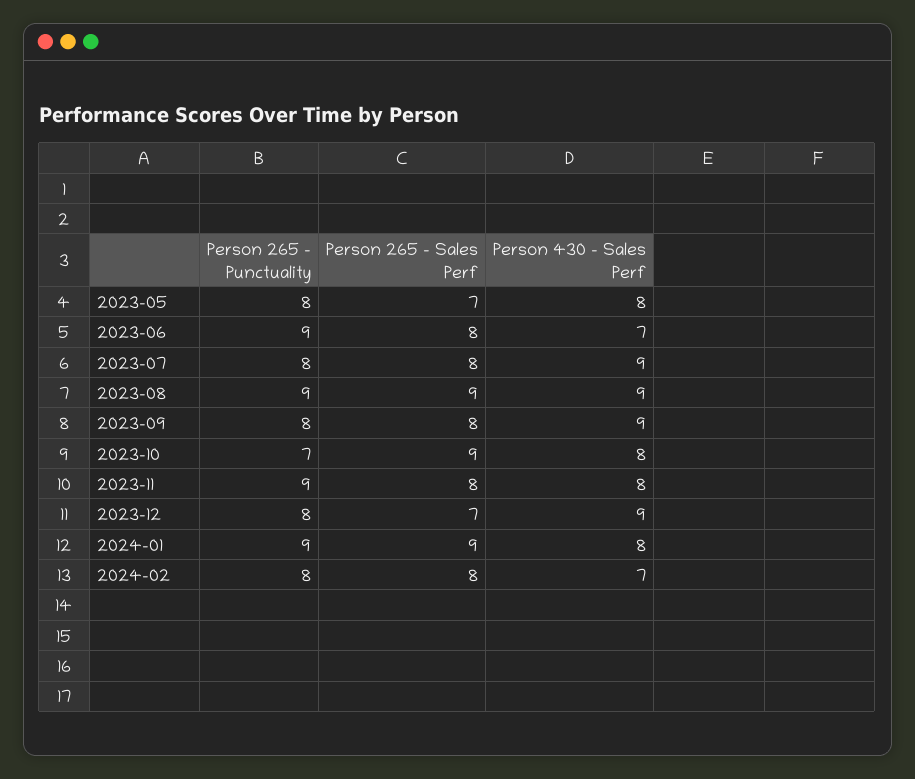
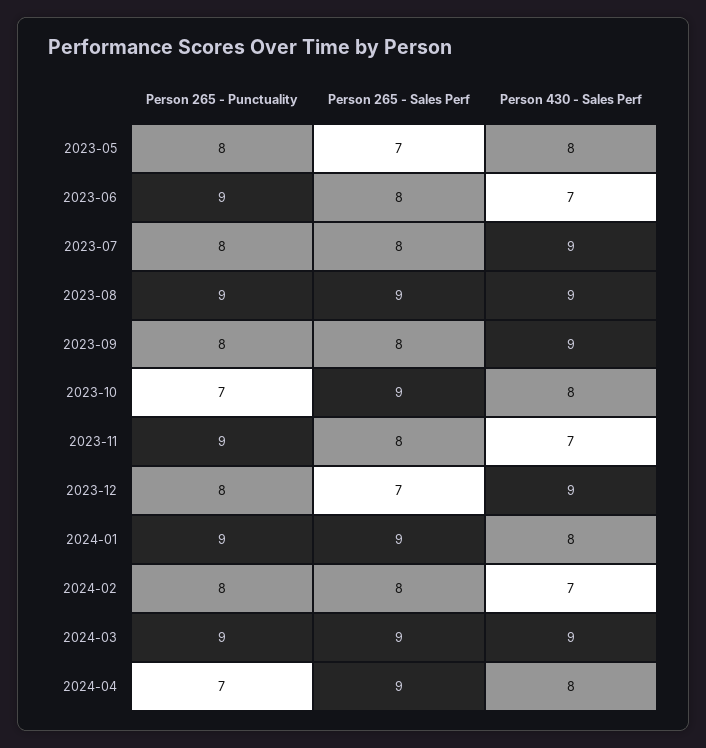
Person 430 - Sales Perf, 2023-11: 8 -> 7
Person 265 - Punctuality, 2024-03: none -> 9
Person 265 - Sales Perf, 2024-03: none -> 9
Person 430 - Sales Perf, 2024-03: none -> 9
Person 265 - Punctuality, 2024-04: none -> 7
Person 265 - Sales Perf, 2024-04: none -> 9
Person 430 - Sales Perf, 2024-04: none -> 8

